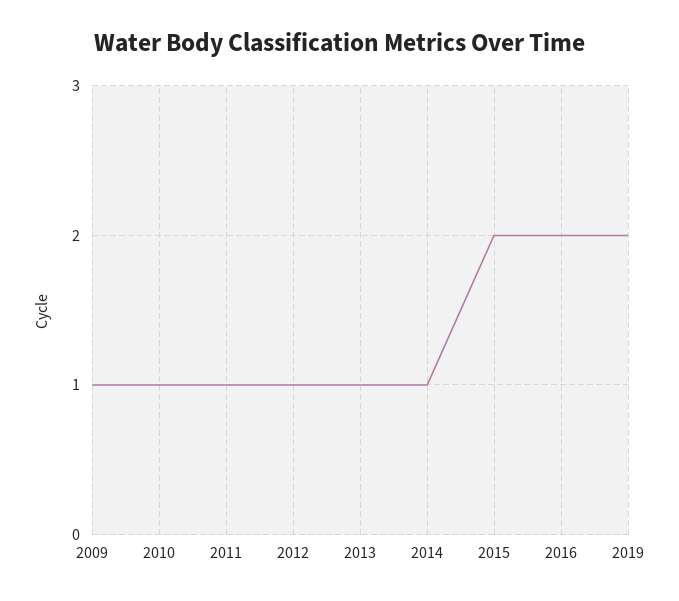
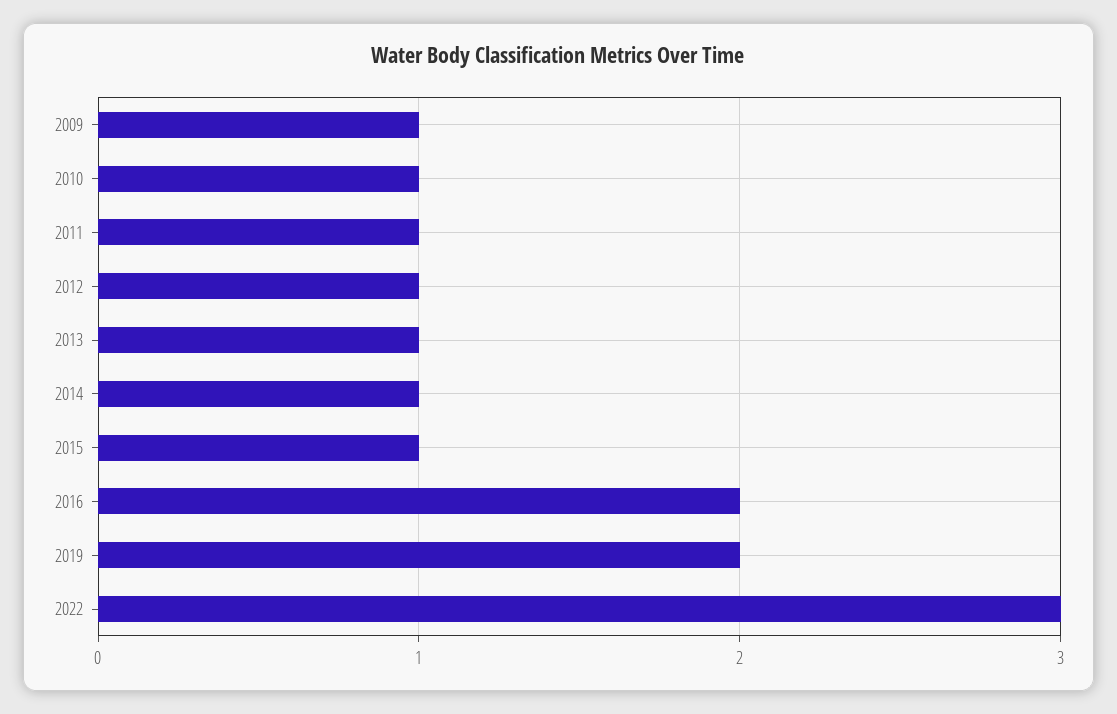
2015: 2 -> 1
2022: none -> 3

